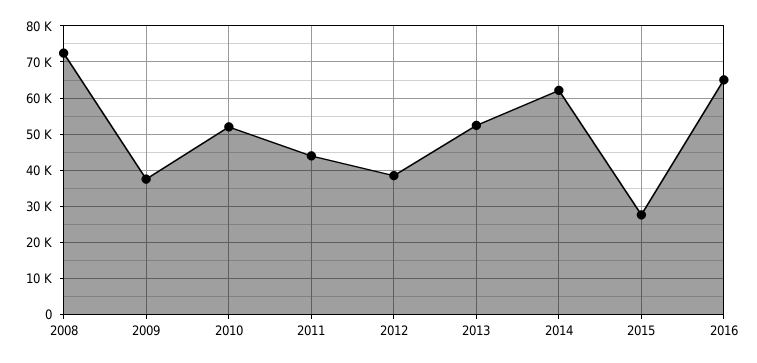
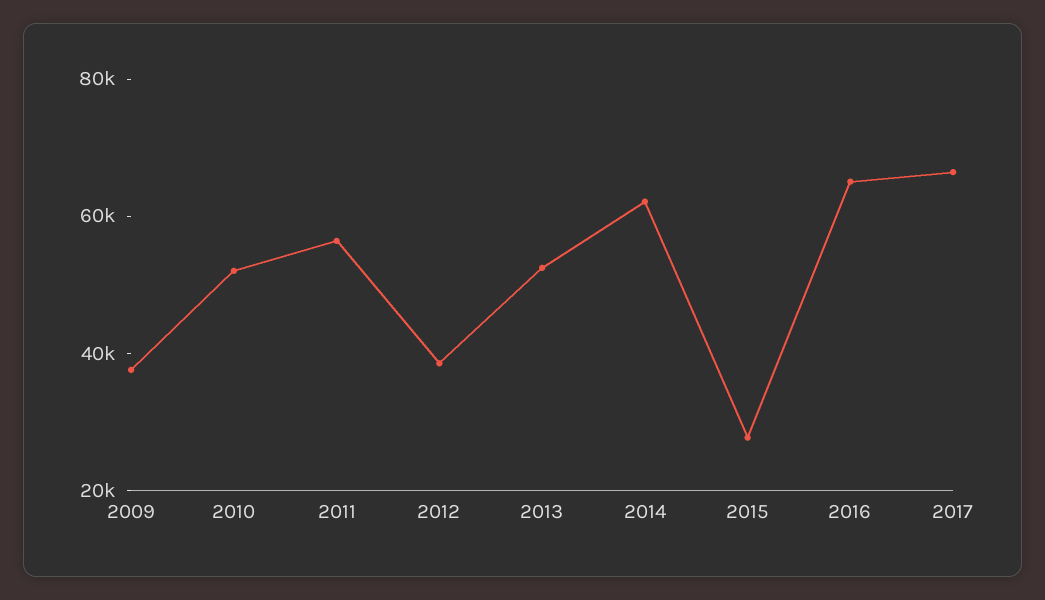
2008: 72000 -> none
2011: 44000 -> 55000
2017: none -> 65000

